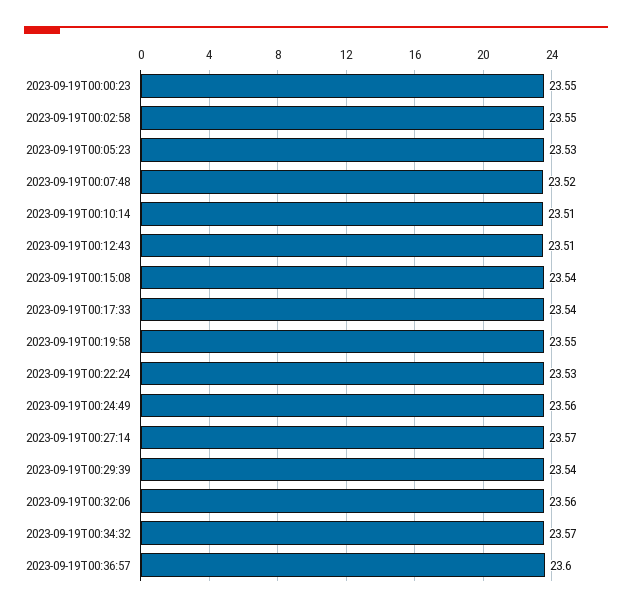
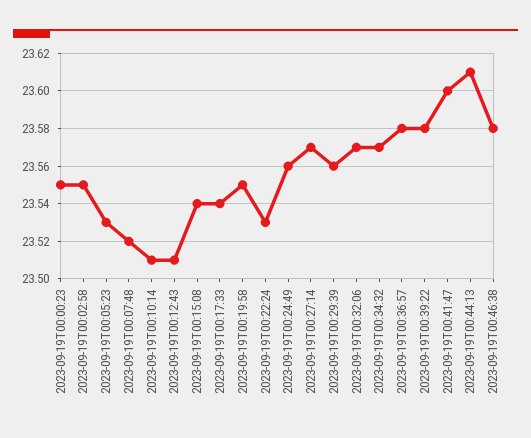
2023-09-19T00:29:39: 23.54 -> 23.56
2023-09-19T00:32:06: 23.56 -> 23.57
2023-09-19T00:36:57: 23.6 -> 23.58
2023-09-19T00:39:22: none -> 23.58
2023-09-19T00:41:47: none -> 23.6
2023-09-19T00:44:13: none -> 23.61
2023-09-19T00:46:38: none -> 23.58

